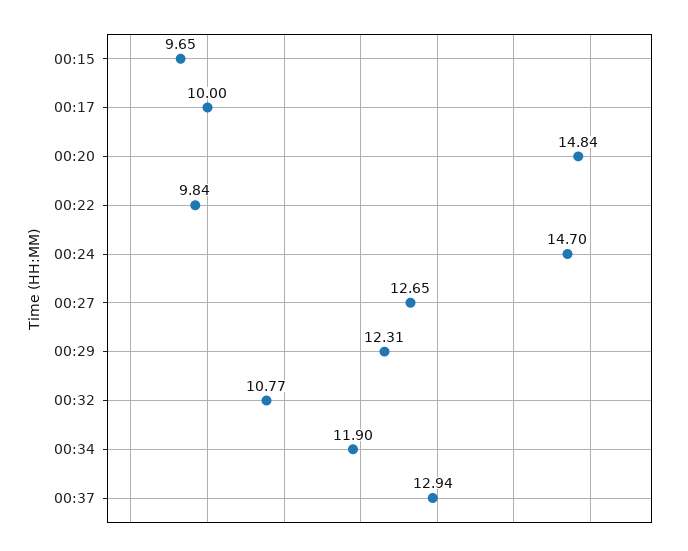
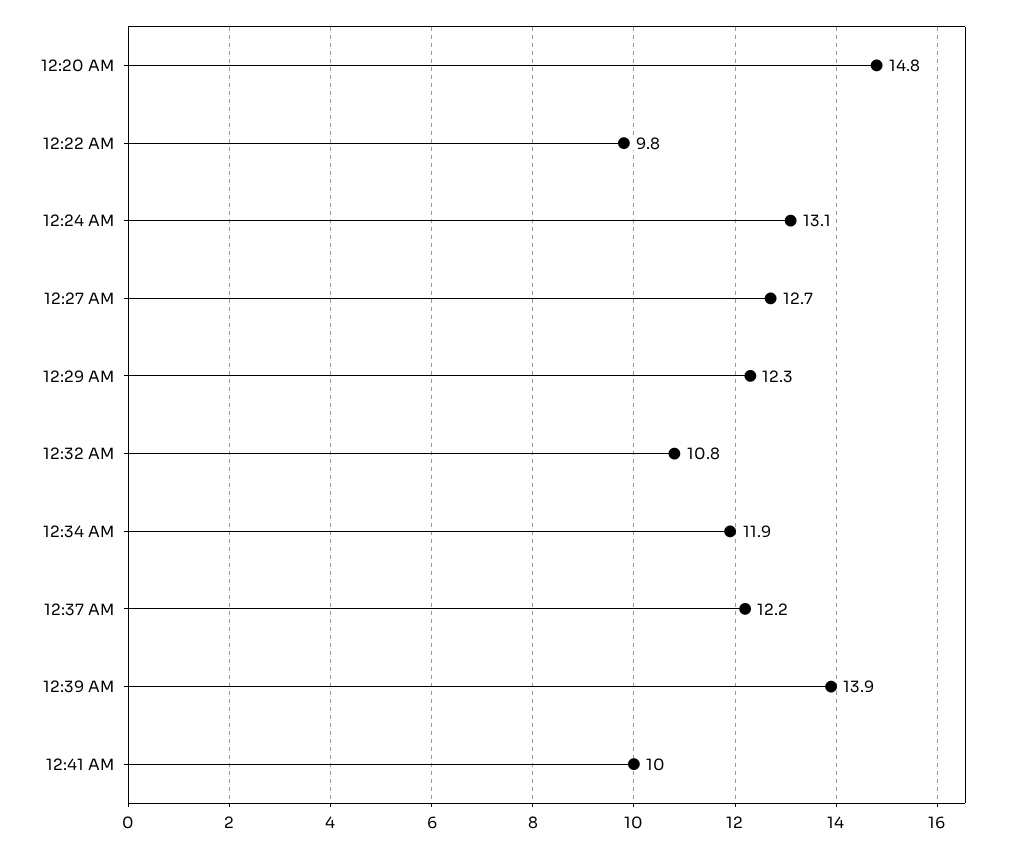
00:15: 9.65 -> none
00:17: 10 -> none
00:24: 14.7 -> 13.1
00:37: 12.94 -> 12.2
12:39 AM: none -> 13.9
12:41 AM: none -> 10

